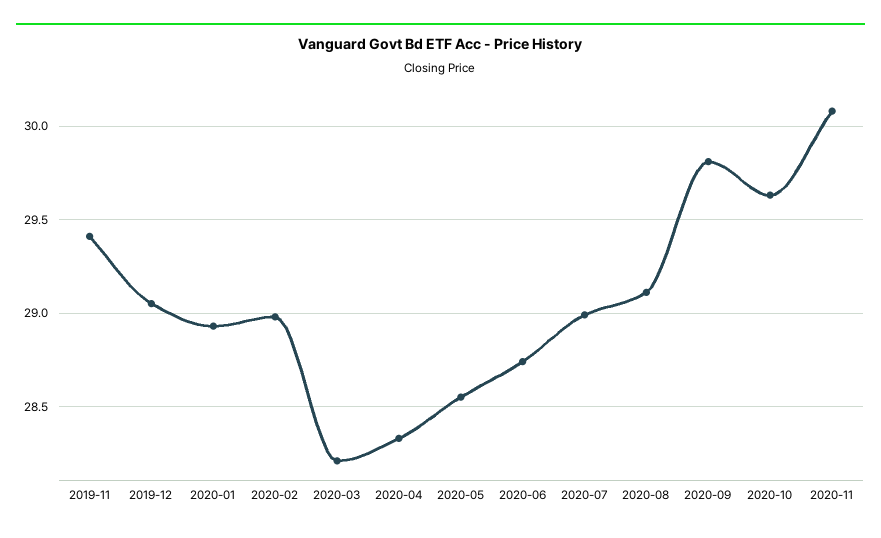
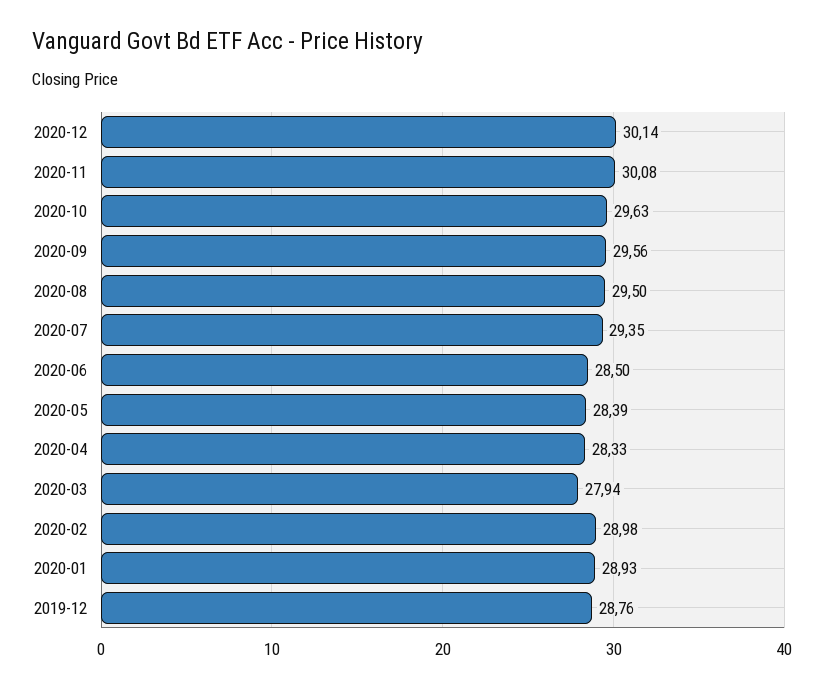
2019-11: 29.4 -> none
2019-12: 29.05 -> 28.76
2020-03: 28.2 -> 27.94
2020-05: 28.55 -> 28.39
2020-06: 28.75 -> 28.5
2020-07: 29 -> 29.35
2020-08: 29.1 -> 29.5
2020-09: 29.8 -> 29.56
2020-12: none -> 30.14

